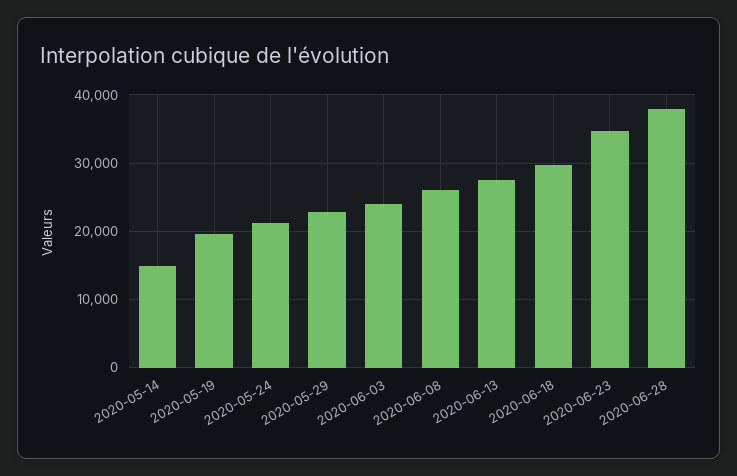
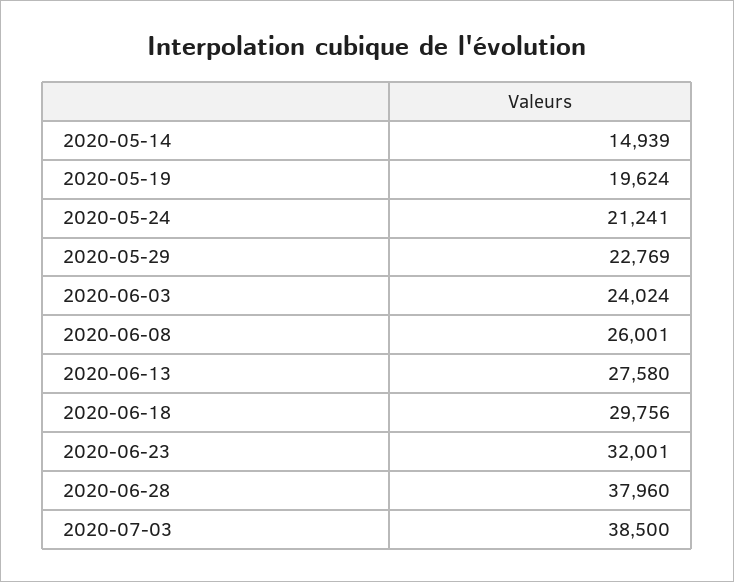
2020-06-23: 35000 -> 32001
2020-07-03: none -> 38500

